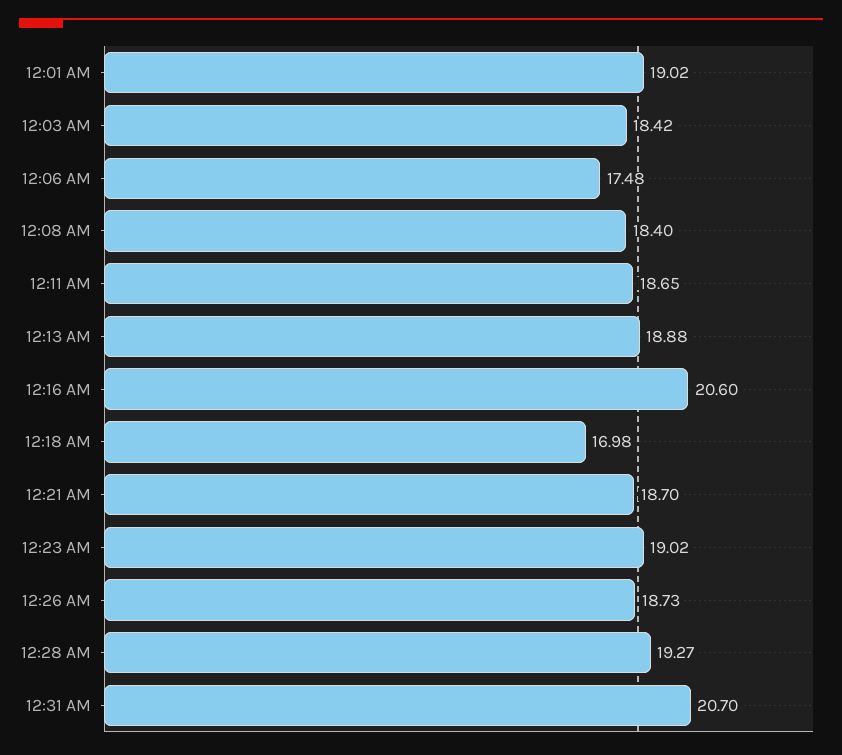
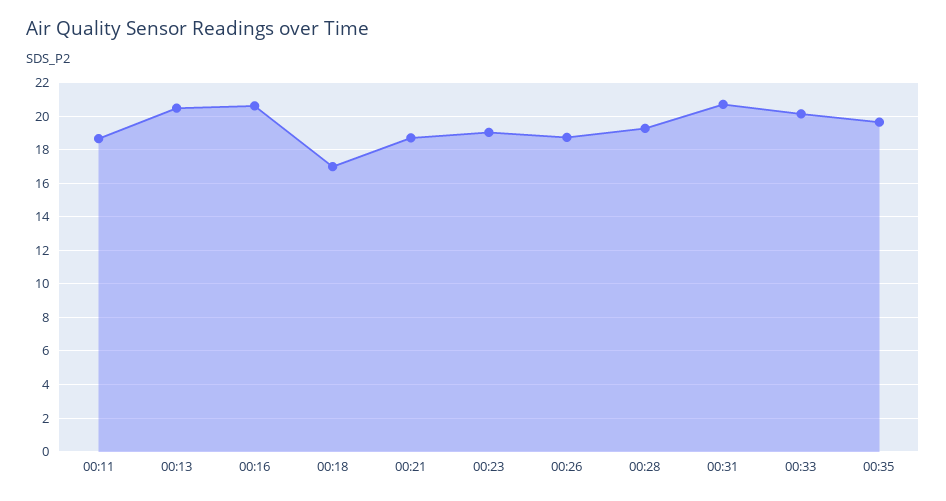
12:01 AM: 19.02 -> none
12:03 AM: 18.42 -> none
12:06 AM: 17.48 -> none
12:08 AM: 18.4 -> none
12:13 AM: 18.88 -> 20.5
00:33: none -> 20
00:35: none -> 19.5

